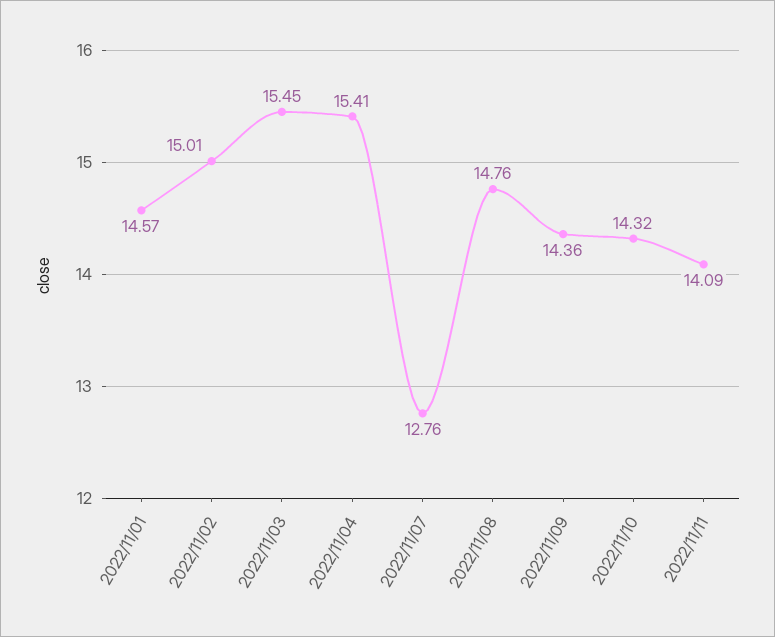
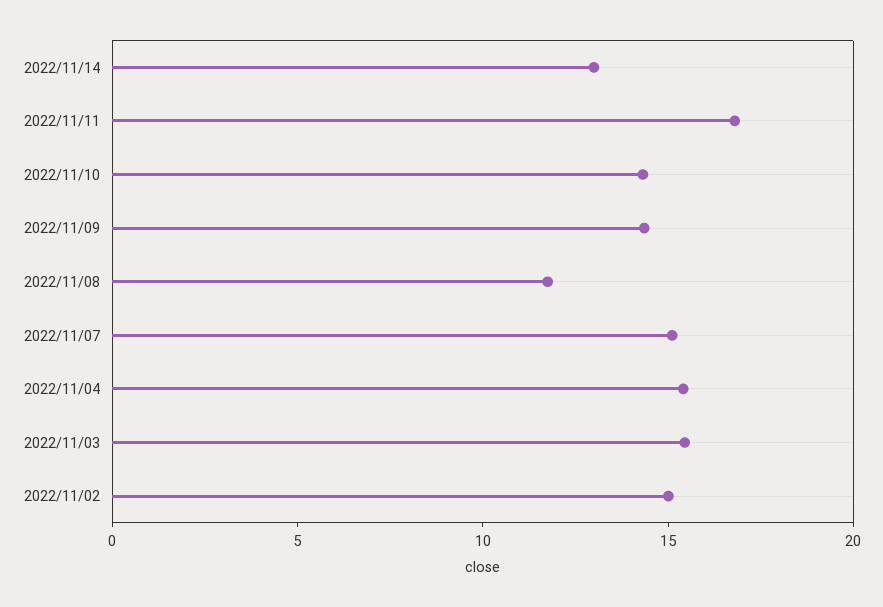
2022/11/01: 14.57 -> none
2022/11/07: 12.76 -> 15
2022/11/08: 14.76 -> 12
2022/11/11: 14.09 -> 17
2022/11/14: none -> 13

